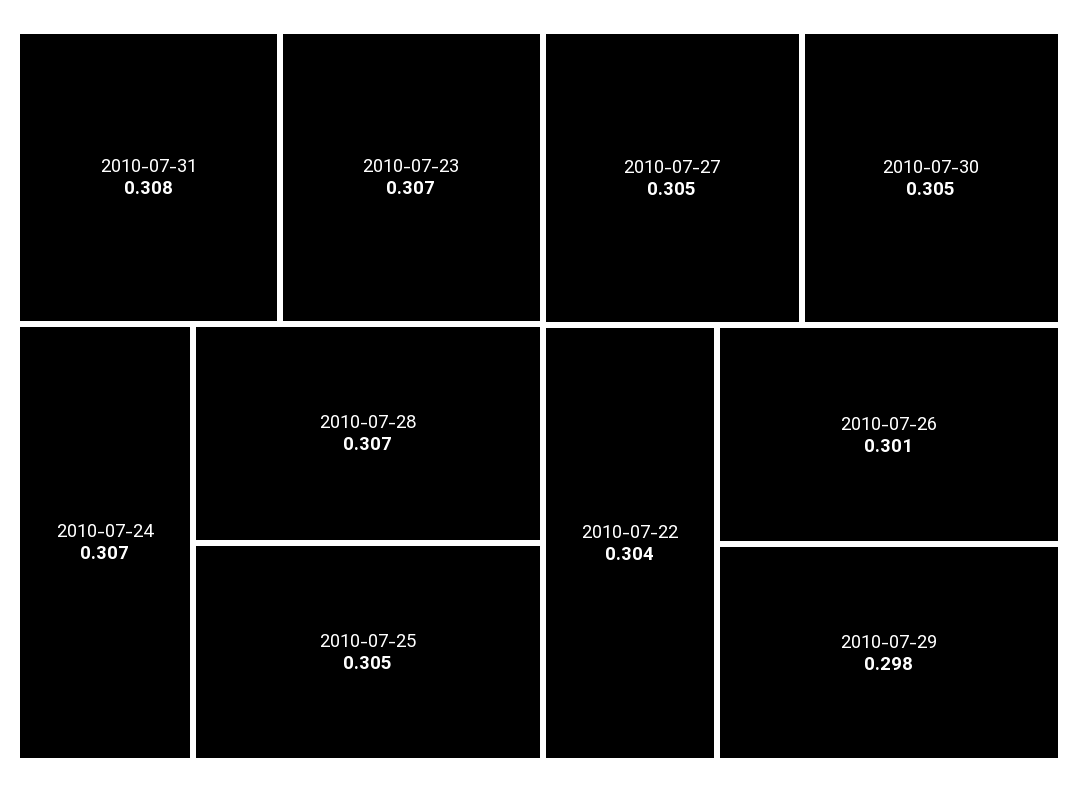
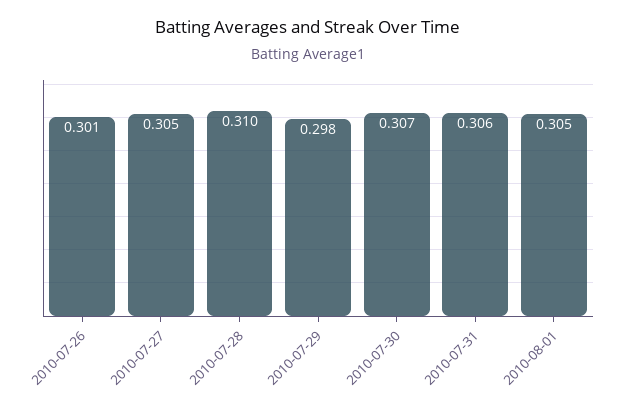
2010-07-31: 0.308 -> 0.306
2010-07-23: 0.307 -> none
2010-07-24: 0.307 -> none
2010-07-28: 0.307 -> 0.31
2010-07-25: 0.305 -> none
2010-07-30: 0.305 -> 0.307
2010-07-22: 0.304 -> none
2010-08-01: none -> 0.305

